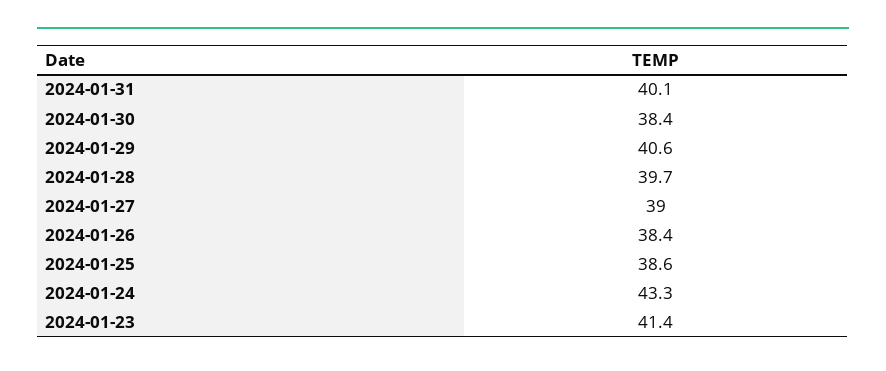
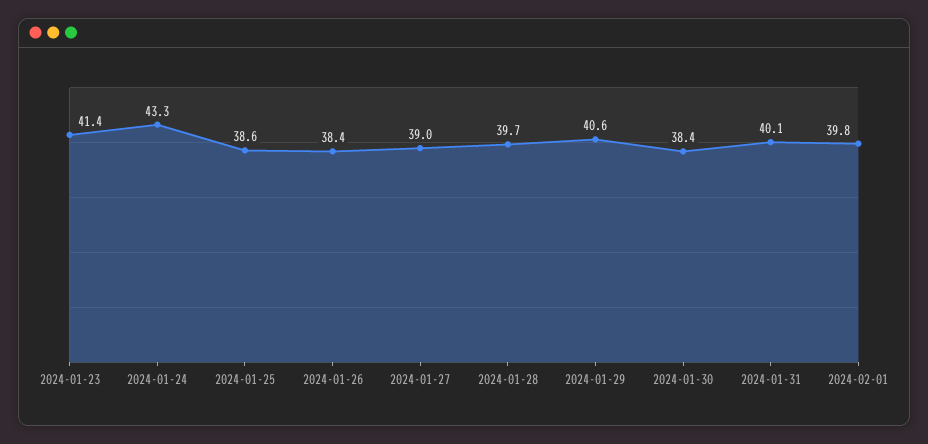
2024-02-01: none -> 39.8

